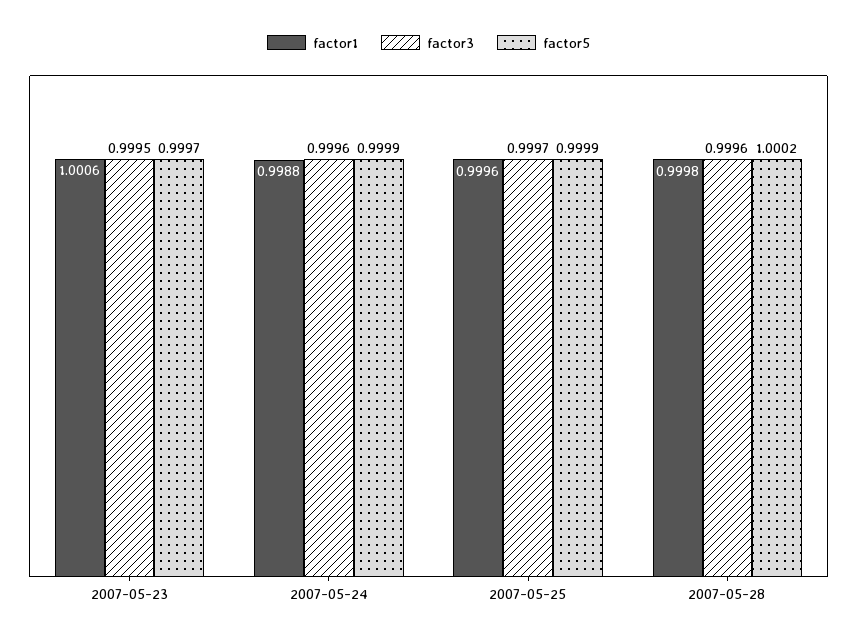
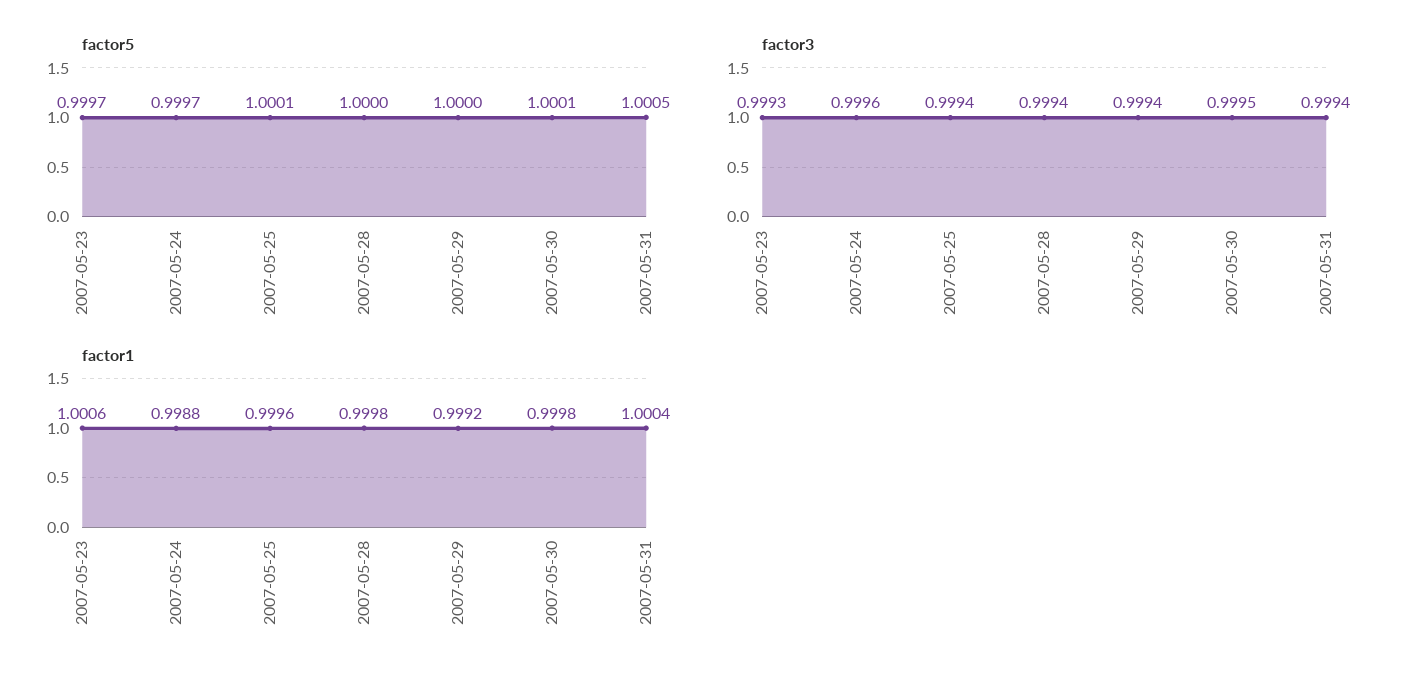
factor3, 2007-05-23: 0.9995 -> 0.9993
factor5, 2007-05-24: 0.9999 -> 0.9997
factor3, 2007-05-25: 0.9997 -> 0.9994
factor5, 2007-05-25: 0.9999 -> 1.0001
factor3, 2007-05-28: 0.9996 -> 0.9994
factor5, 2007-05-28: 1.0002 -> 1
factor5, 2007-05-29: none -> 1
factor5, 2007-05-30: none -> 1.0001
factor5, 2007-05-31: none -> 1.0005
factor3, 2007-05-29: none -> 0.9994
factor3, 2007-05-30: none -> 0.9995
factor3, 2007-05-31: none -> 0.9994
factor1, 2007-05-29: none -> 0.9992
factor1, 2007-05-30: none -> 0.9998
factor1, 2007-05-31: none -> 1.0004

